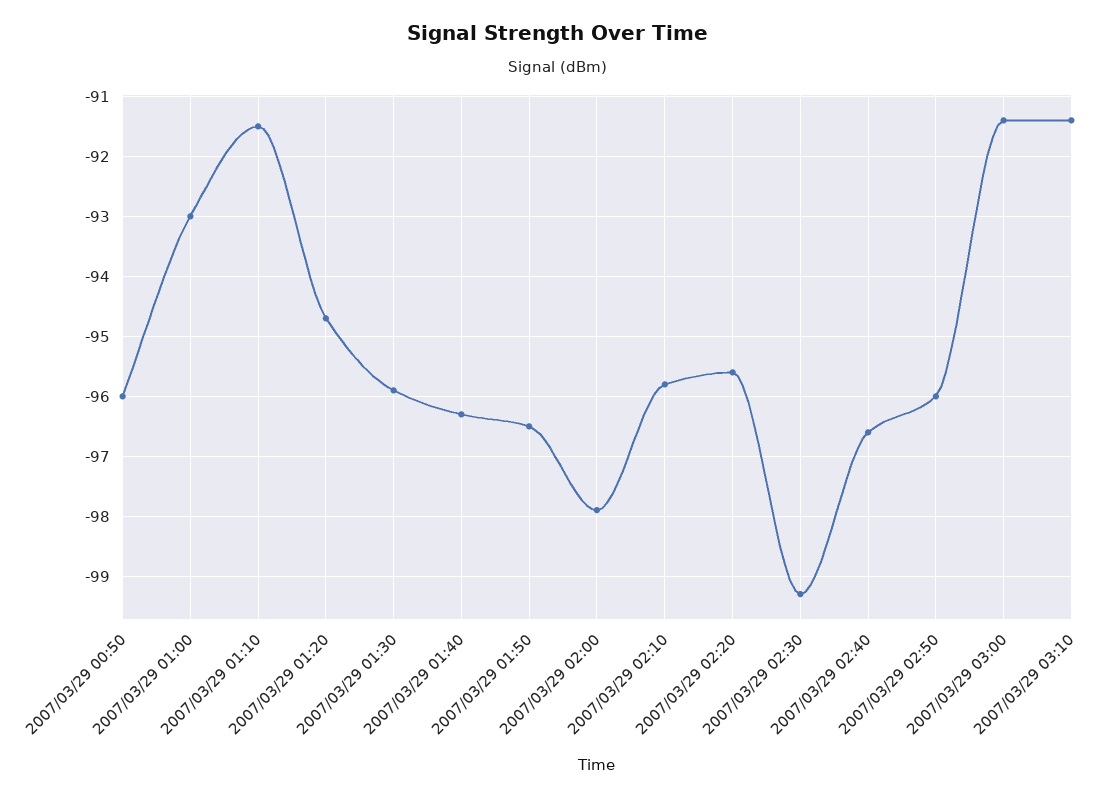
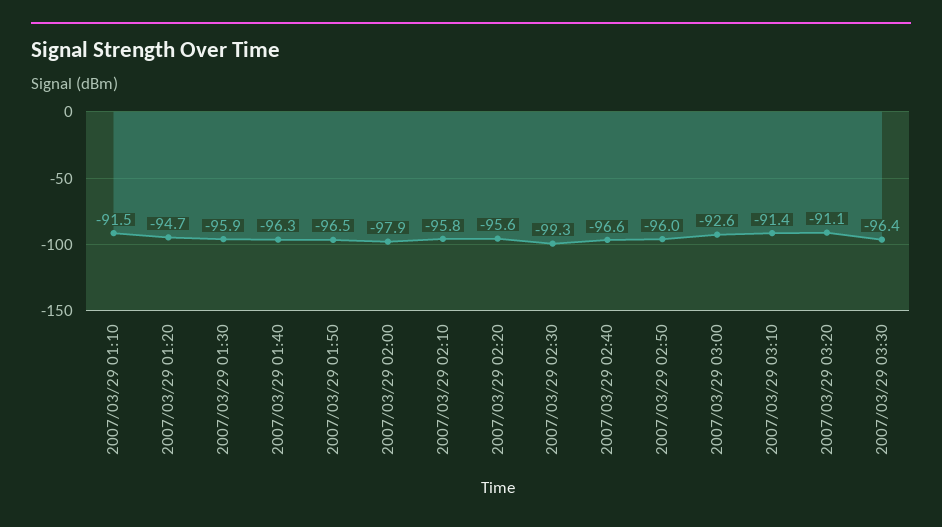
2007/03/29 00:50: -96 -> none
2007/03/29 01:00: -93 -> none
2007/03/29 03:00: -91.5 -> -92.6
2007/03/29 03:20: none -> -91.1
2007/03/29 03:30: none -> -96.4

